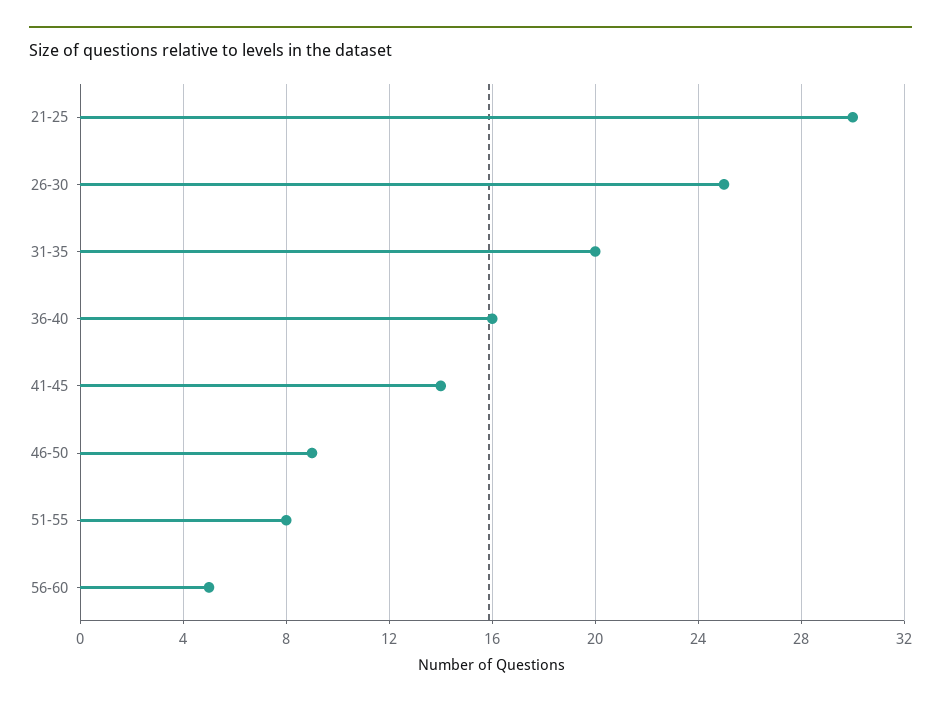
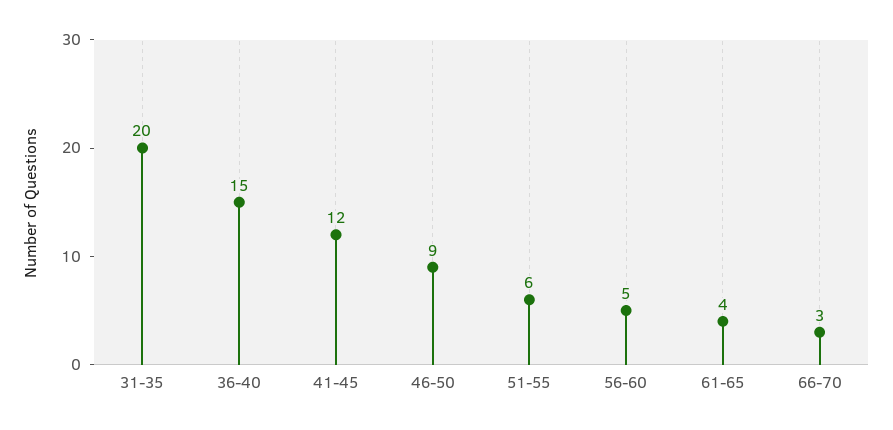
21-25: 30 -> none
26-30: 25 -> none
36-40: 16 -> 15
41-45: 14 -> 12
51-55: 8 -> 6
61-65: none -> 4
66-70: none -> 3

